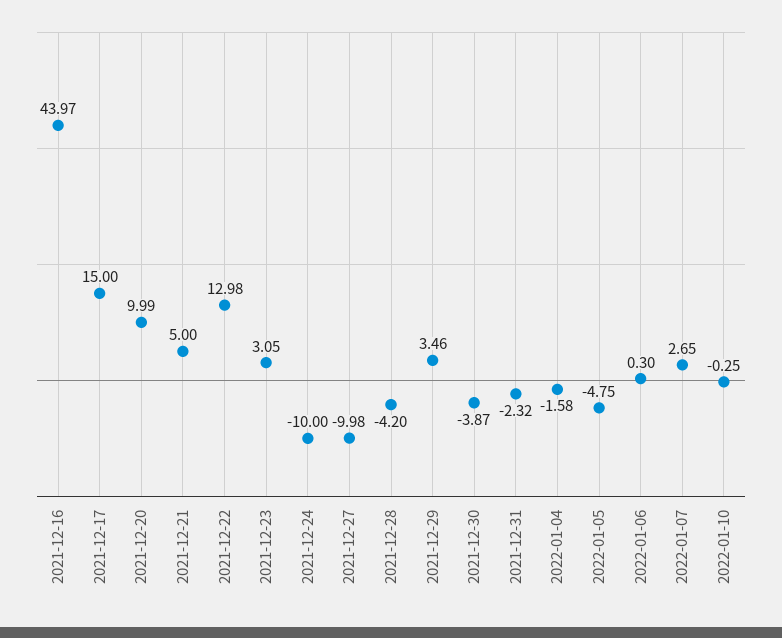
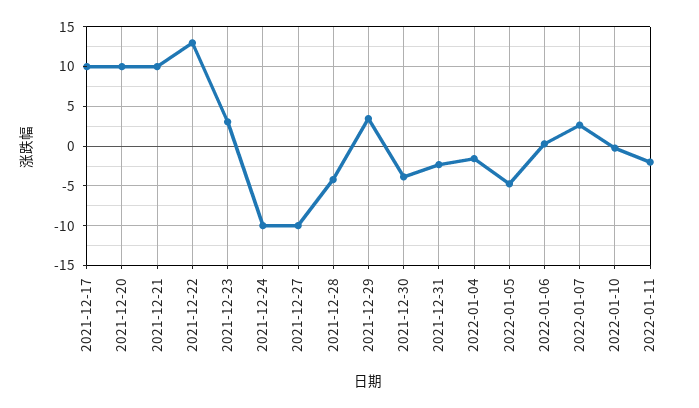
2021-12-16: 43.97 -> none
2021-12-17: 15 -> 10
2021-12-21: 5 -> 10
2022-01-11: none -> -2

